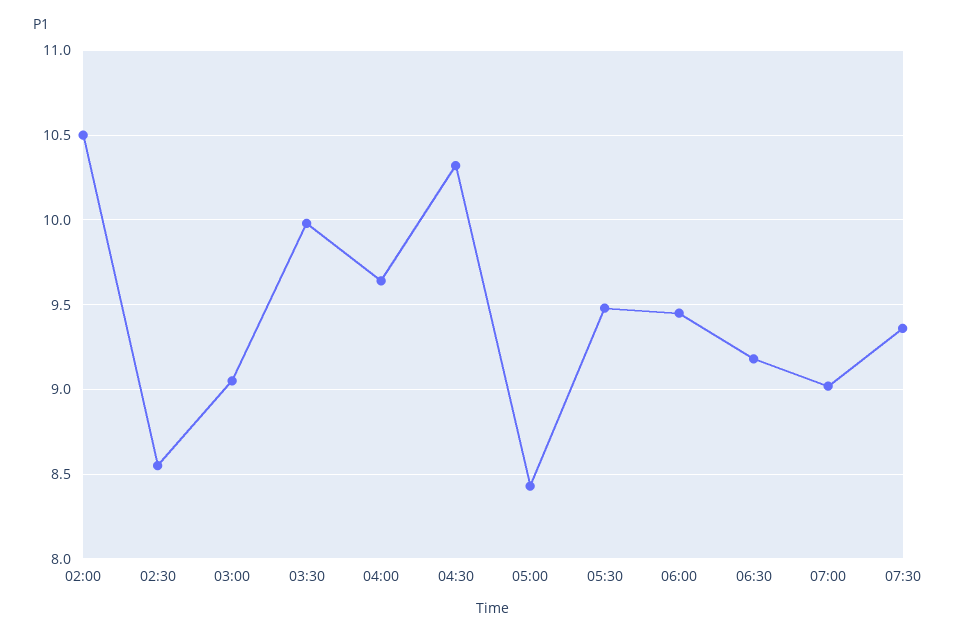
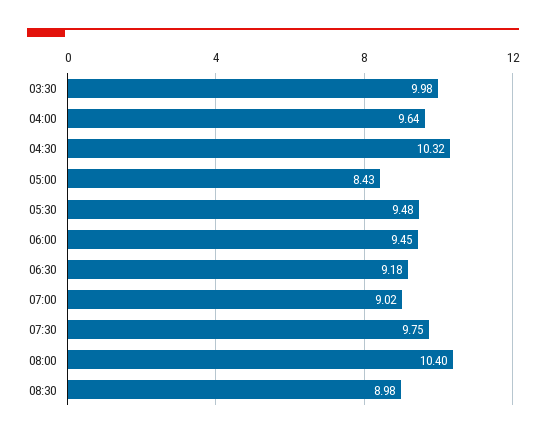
02:00: 10.5 -> none
02:30: 8.55 -> none
03:00: 9.05 -> none
07:30: 9.35 -> 9.75
08:00: none -> 10.4
08:30: none -> 8.98

